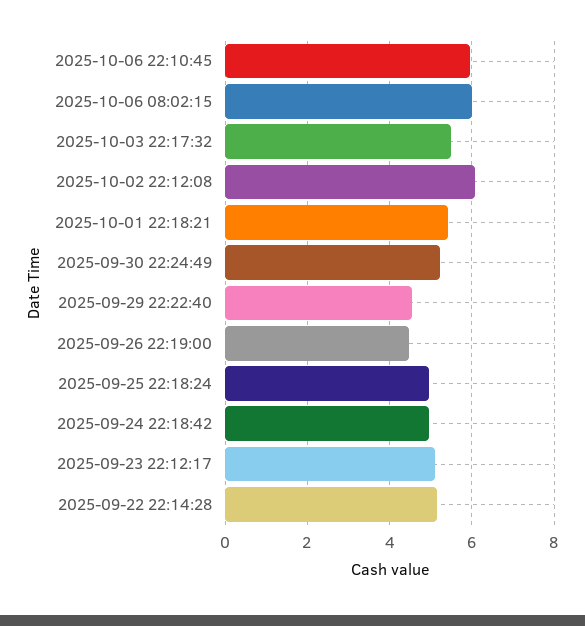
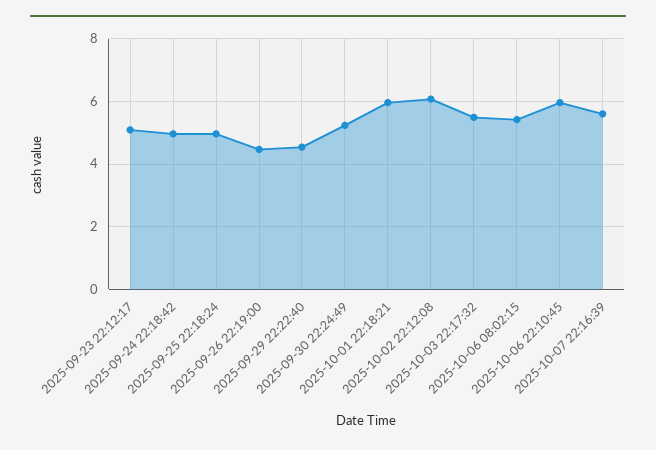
2025-10-06 08:02:15: 6 -> 5.4
2025-10-01 22:18:21: 5.4 -> 6
2025-09-22 22:14:28: 5.2 -> none
2025-10-07 22:16:39: none -> 5.6

